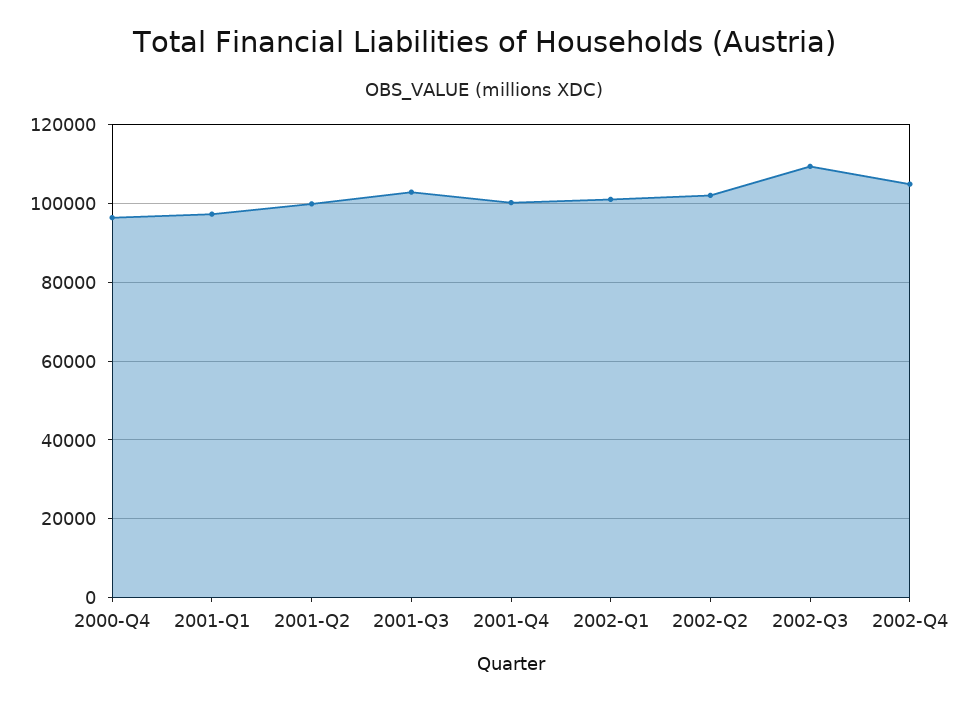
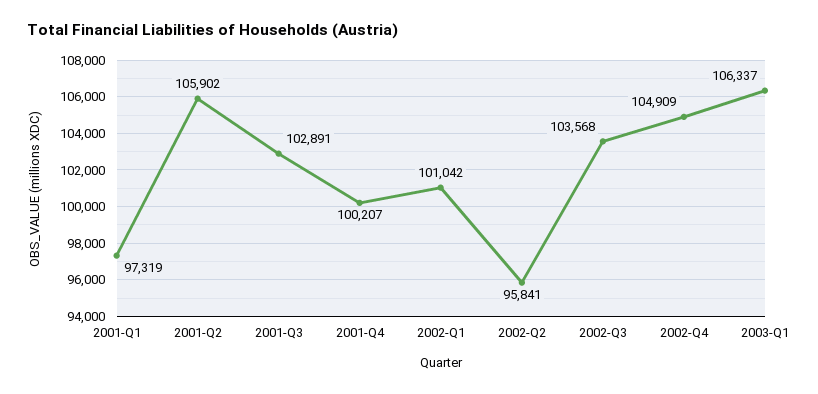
2000-Q4: 96000 -> none
2001-Q2: 100000 -> 105902
2002-Q2: 102000 -> 95841
2002-Q3: 110000 -> 103568
2003-Q1: none -> 106337

